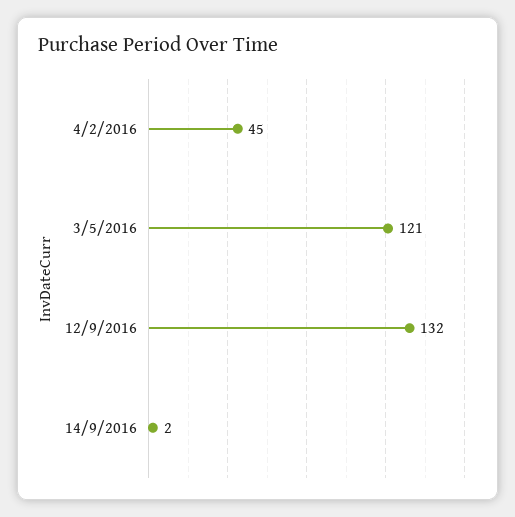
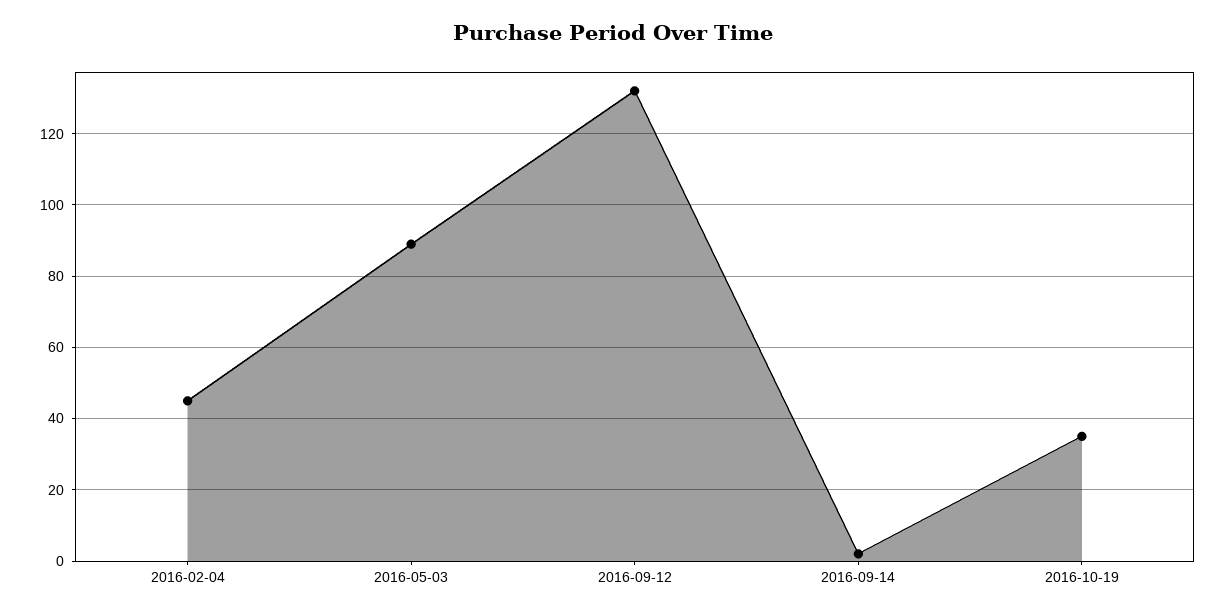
3/5/2016: 121 -> 90
2016-10-19: none -> 35

